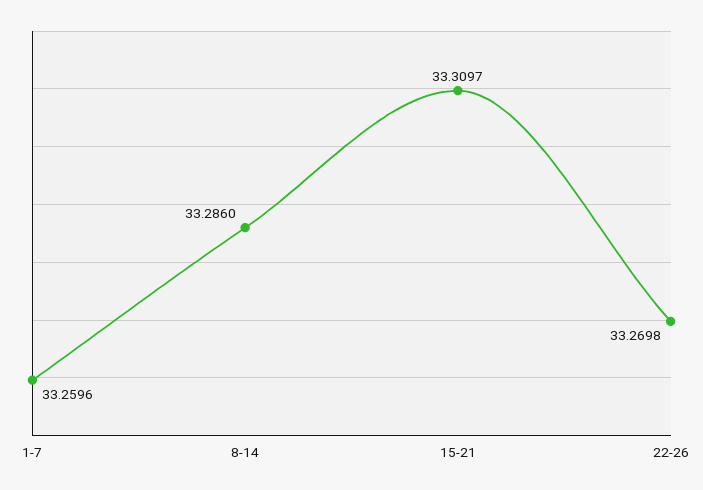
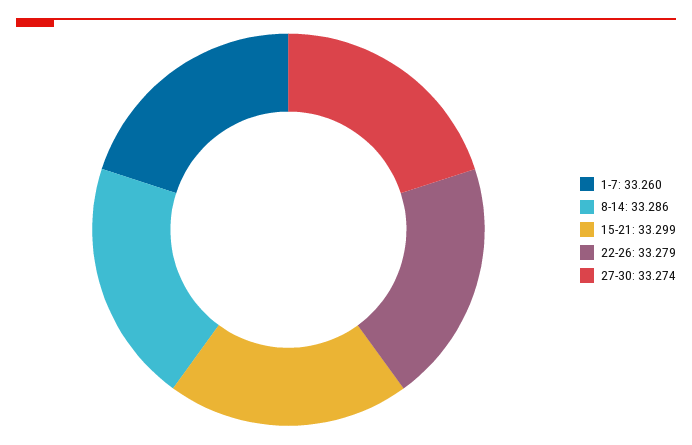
15-21: 33.3097 -> 33.299
22-26: 33.2698 -> 33.279
27-30: none -> 33.274

